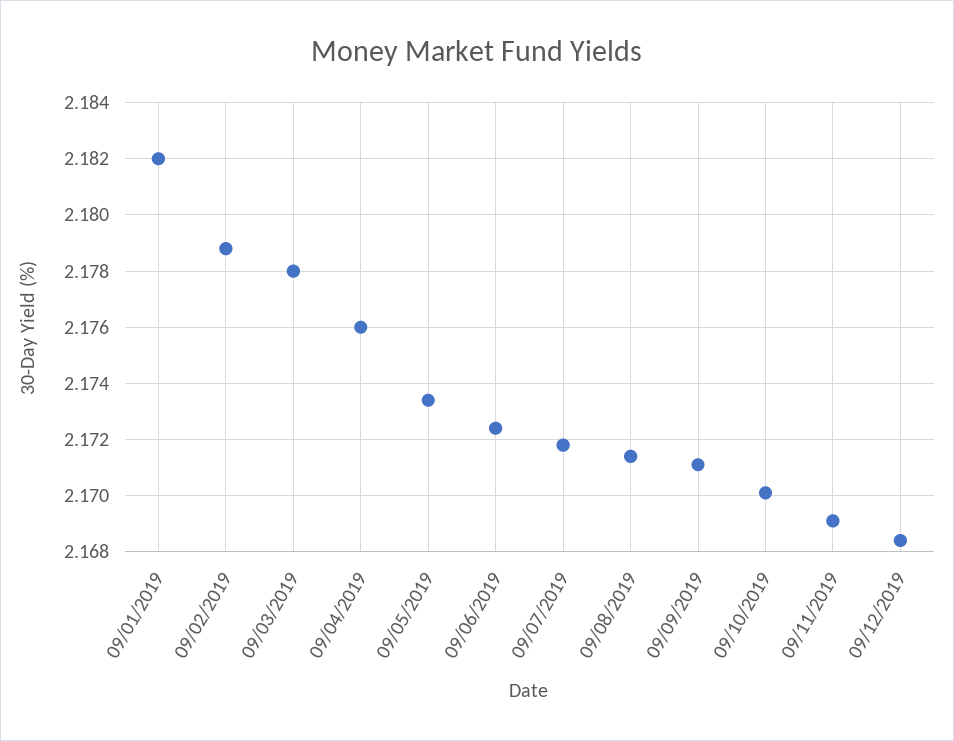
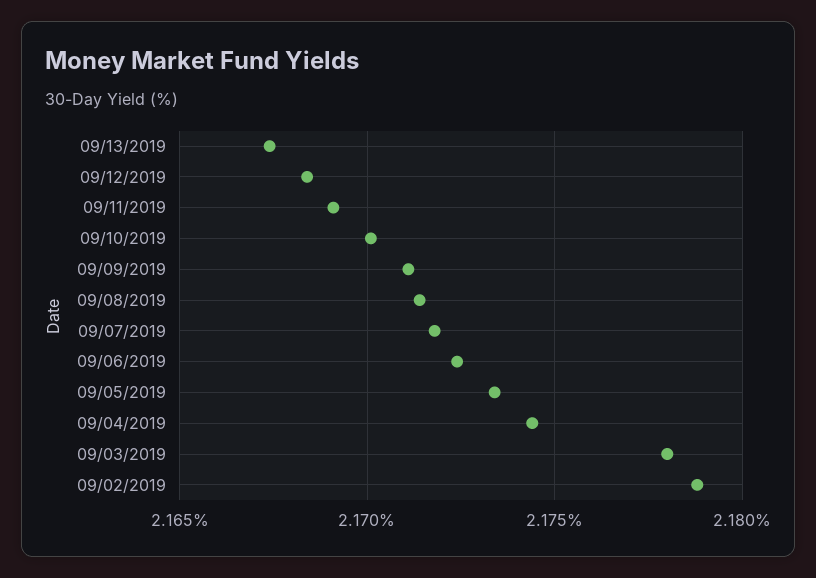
09/01/2019: 2.182 -> none
09/04/2019: 2.176 -> 2.1745
09/13/2019: none -> 2.1675

